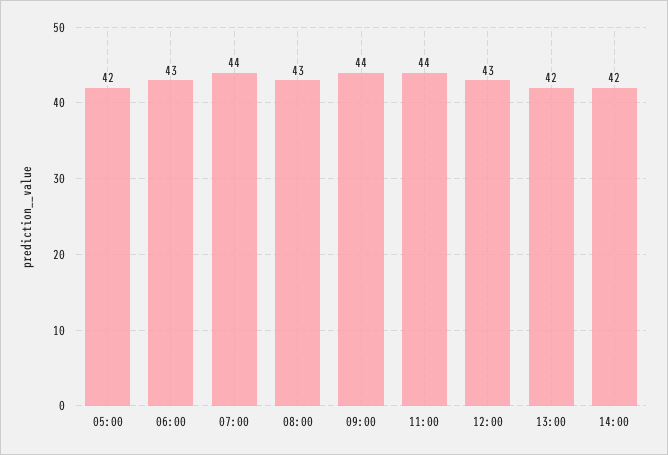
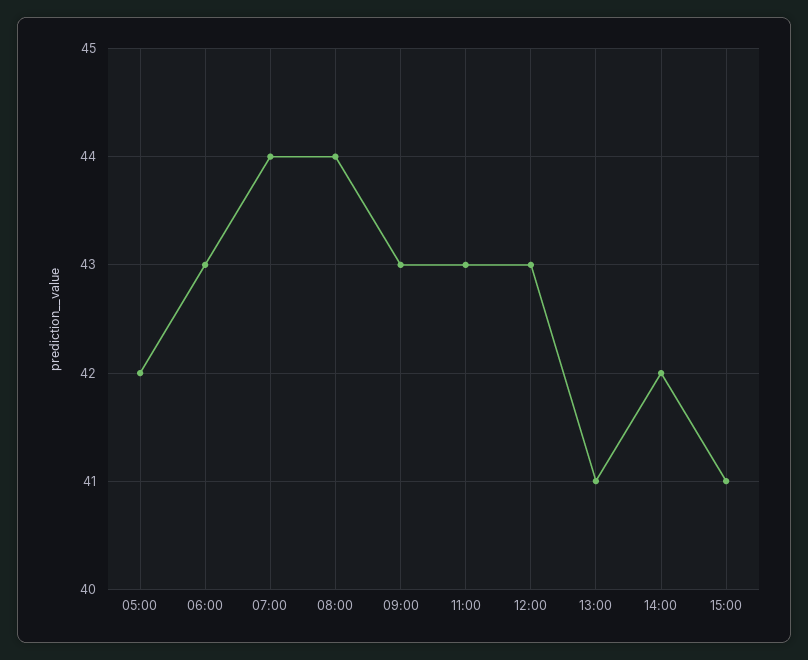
08:00: 43 -> 44
09:00: 44 -> 43
11:00: 44 -> 43
13:00: 42 -> 41
15:00: none -> 41

